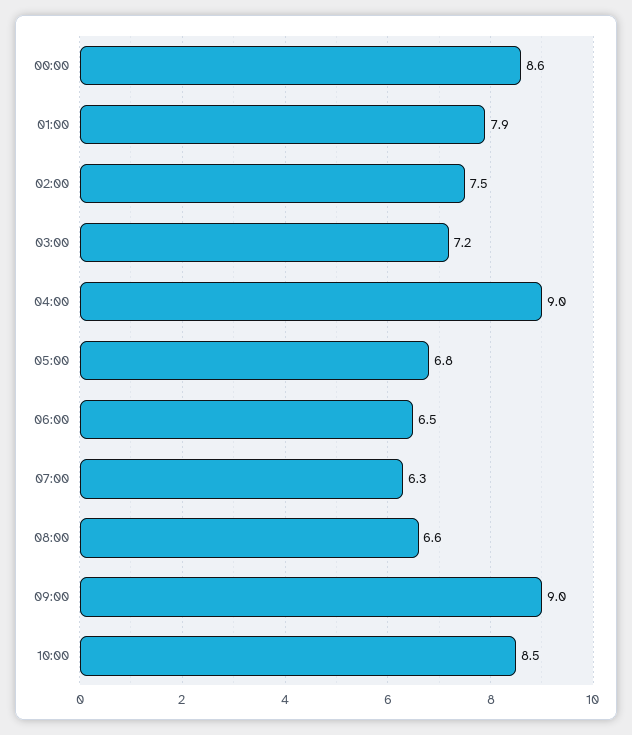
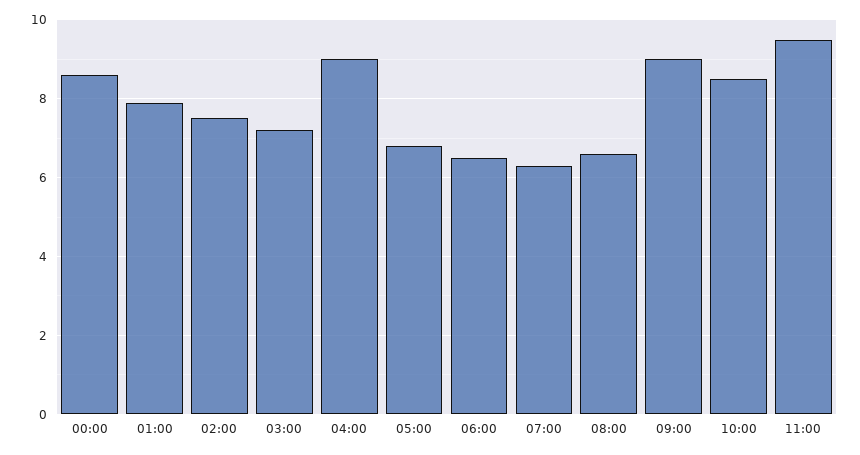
11:00: none -> 9.5

